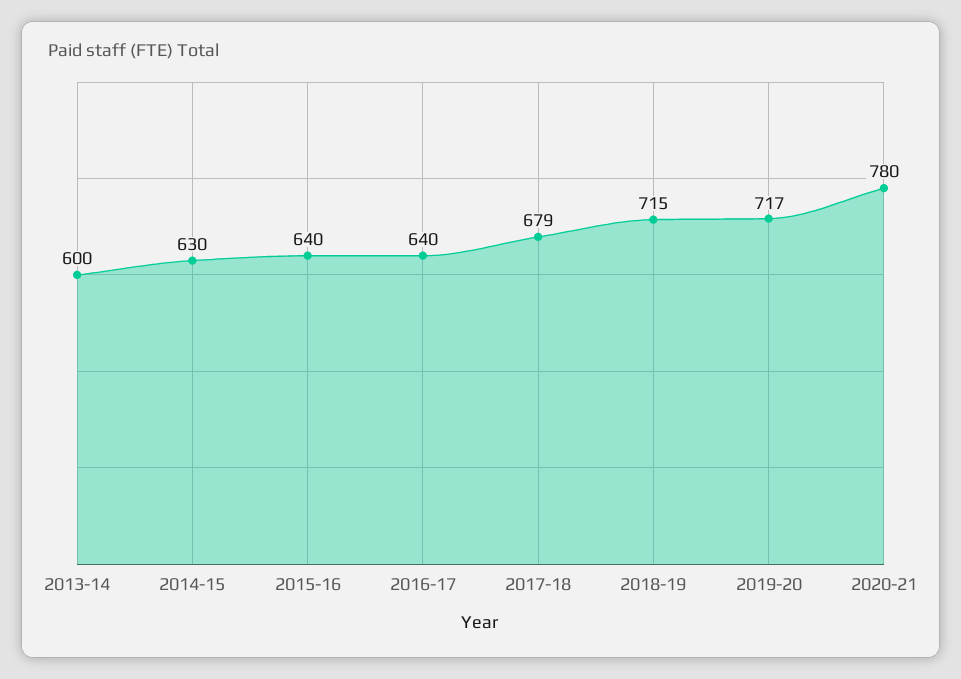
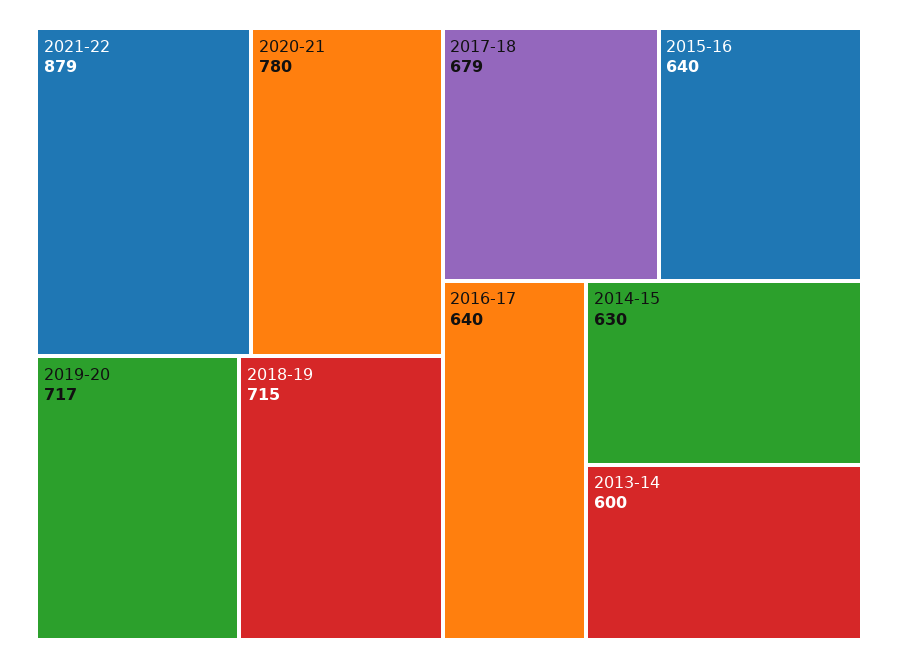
2021-22: none -> 879

